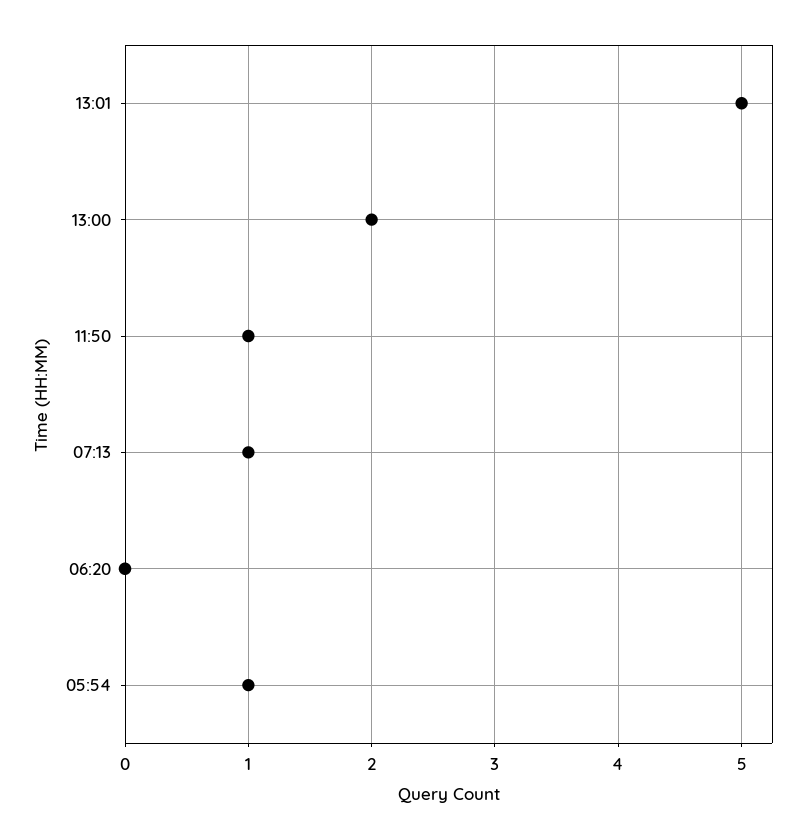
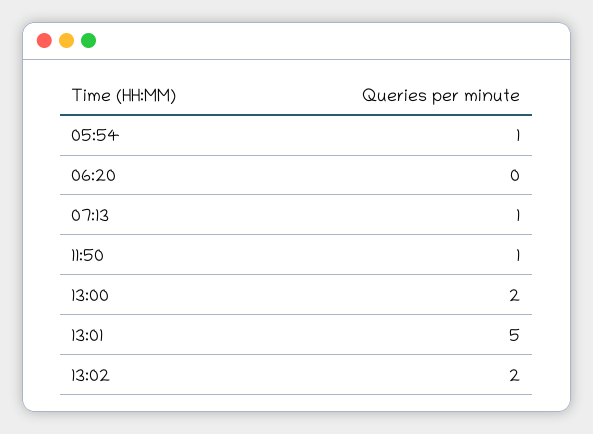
13:02: none -> 2

